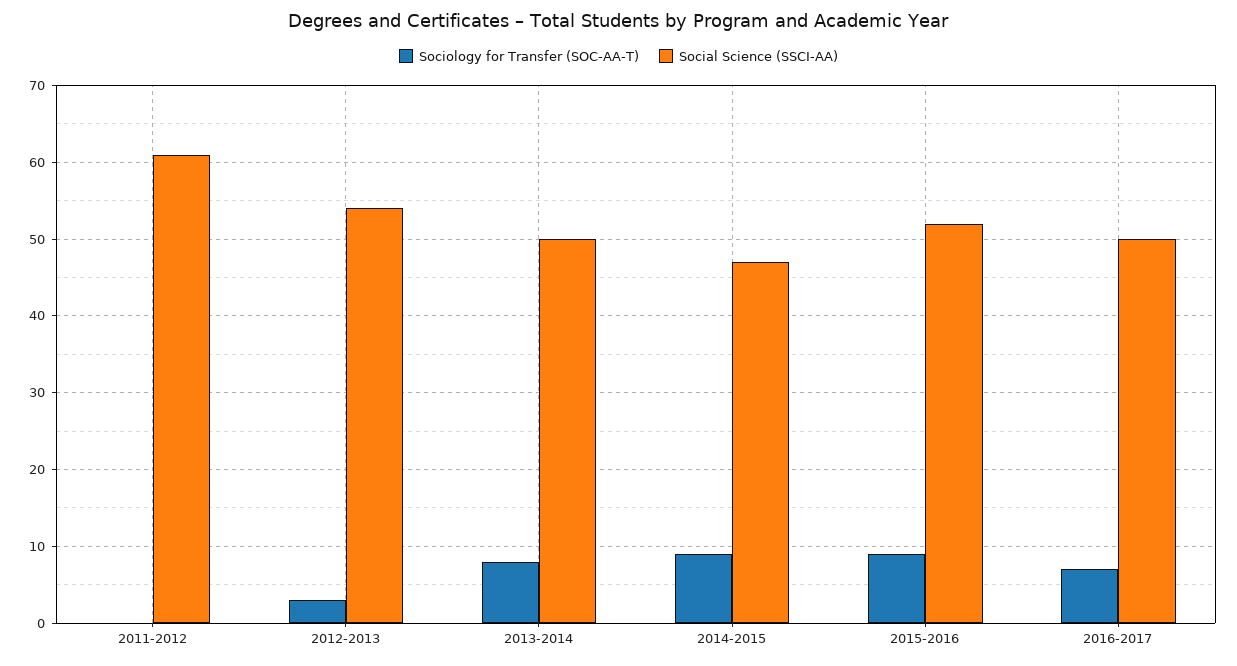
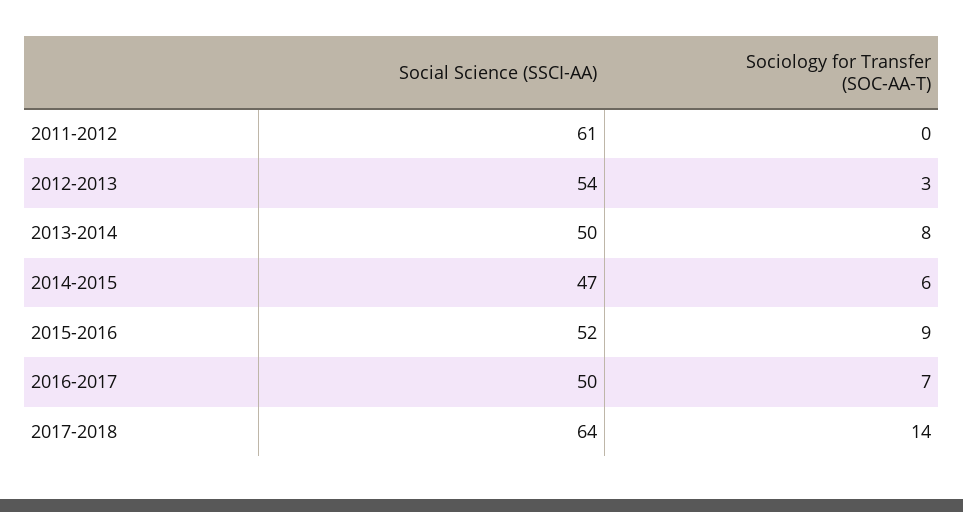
Sociology for Transfer (SOC-AA-T), 2014-2015: 9 -> 6
Social Science (SSCI-AA), 2017-2018: none -> 64
Sociology for Transfer (SOC-AA-T), 2017-2018: none -> 14

